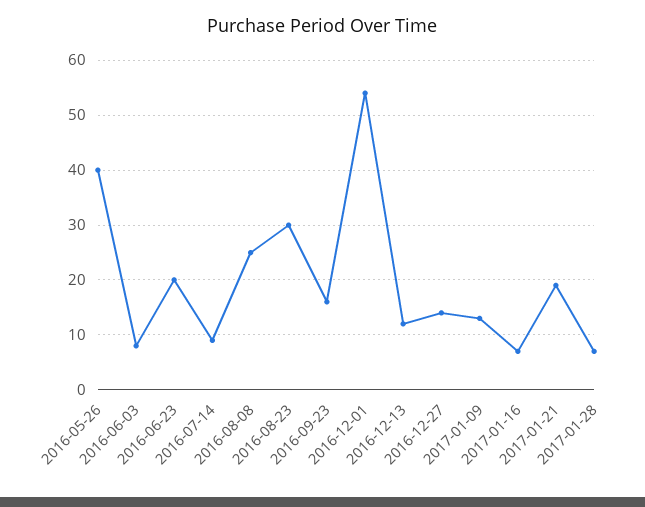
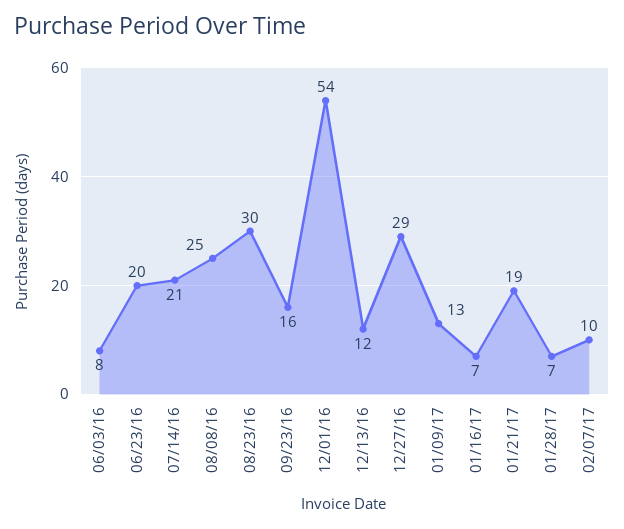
2016-05-26: 40 -> none
2016-07-14: 10 -> 21
2016-12-27: 15 -> 29
02/07/17: none -> 10

